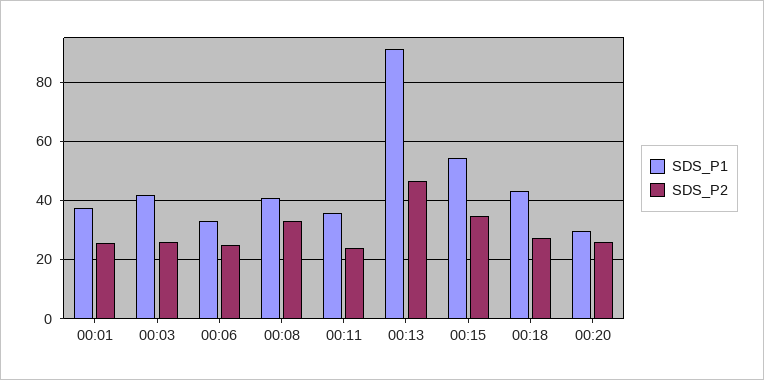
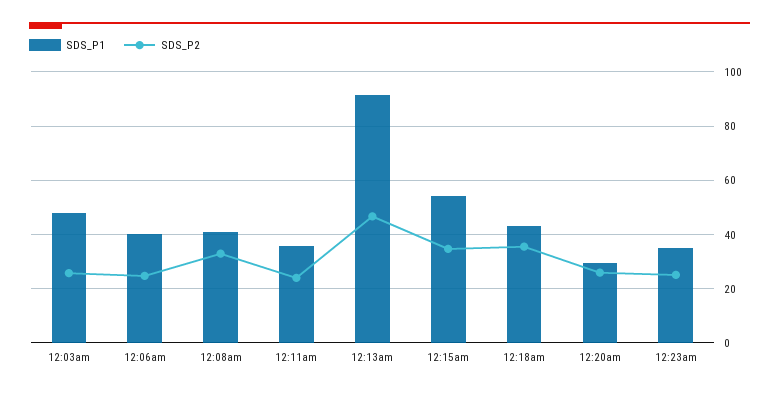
SDS_P1, 00:01: 37.5 -> none
SDS_P2, 00:01: 25 -> none
SDS_P1, 00:03: 42.5 -> 47.5
SDS_P1, 00:06: 32.5 -> 40
SDS_P2, 00:18: 27.5 -> 35
SDS_P1, 12:23am: none -> 35
SDS_P2, 12:23am: none -> 25

